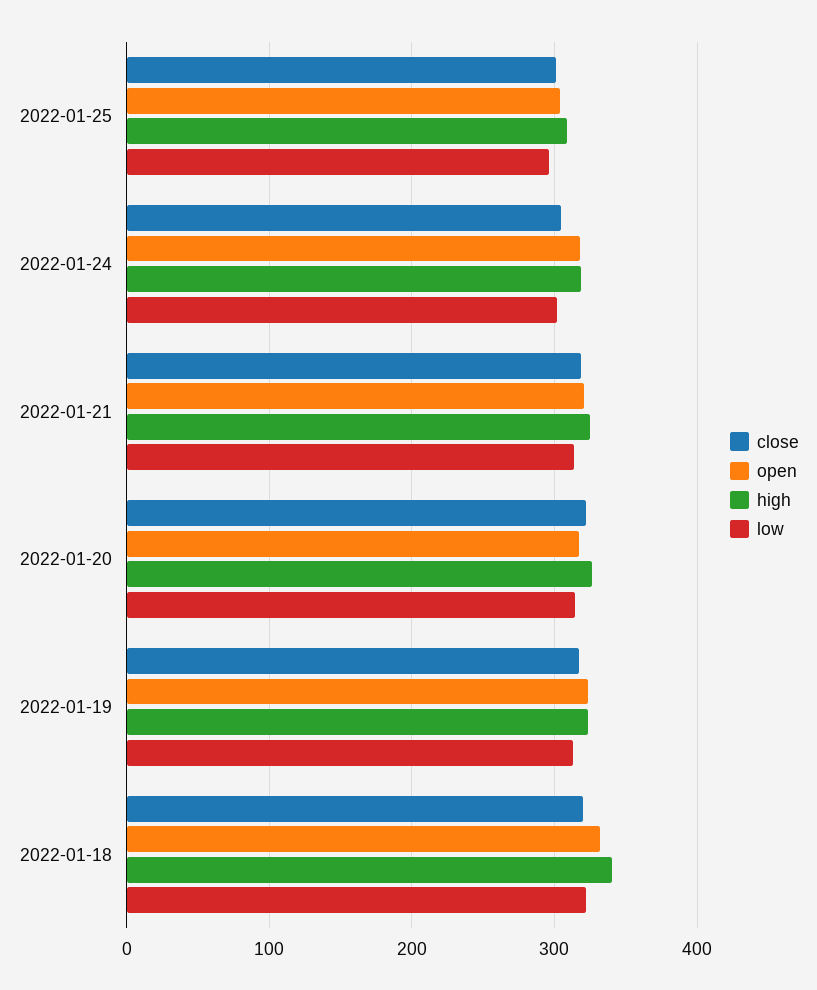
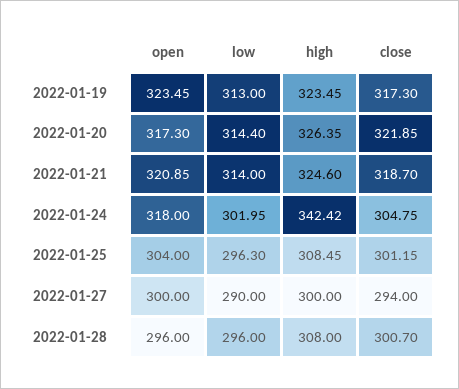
high, 2022-01-24: 320 -> 342.42
close, 2022-01-18: 320 -> none
open, 2022-01-18: 330 -> none
high, 2022-01-18: 340 -> none
low, 2022-01-18: 320 -> none
open, 2022-01-27: none -> 300
low, 2022-01-27: none -> 290
high, 2022-01-27: none -> 300
close, 2022-01-27: none -> 294
open, 2022-01-28: none -> 296
low, 2022-01-28: none -> 296
high, 2022-01-28: none -> 308
close, 2022-01-28: none -> 300.7

